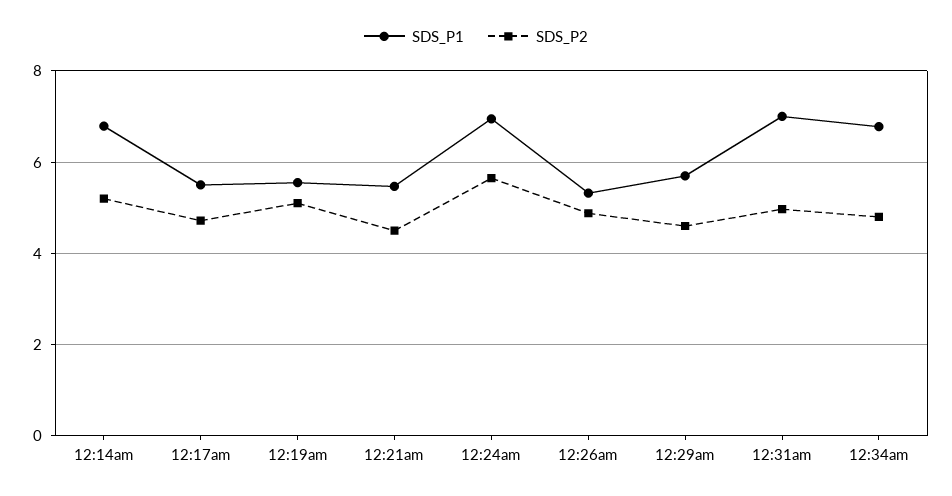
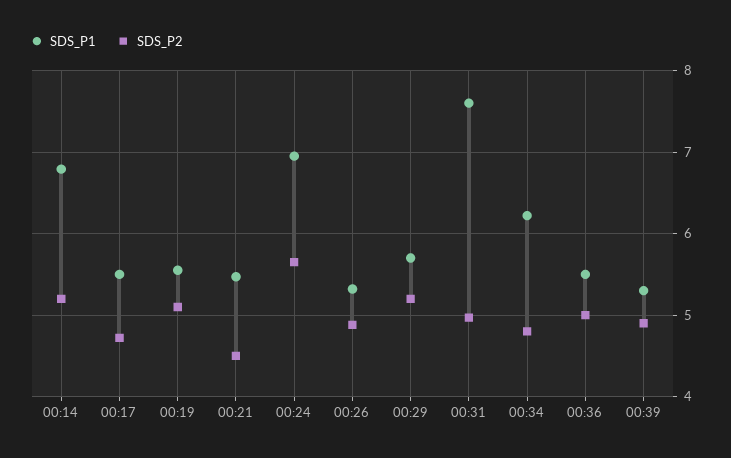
SDS_P2, 12:29am: 4.6 -> 5.2
SDS_P1, 12:31am: 7 -> 7.6
SDS_P1, 12:34am: 6.8 -> 6.2
SDS_P1, 00:36: none -> 5.5
SDS_P2, 00:36: none -> 5
SDS_P1, 00:39: none -> 5.3
SDS_P2, 00:39: none -> 4.9

